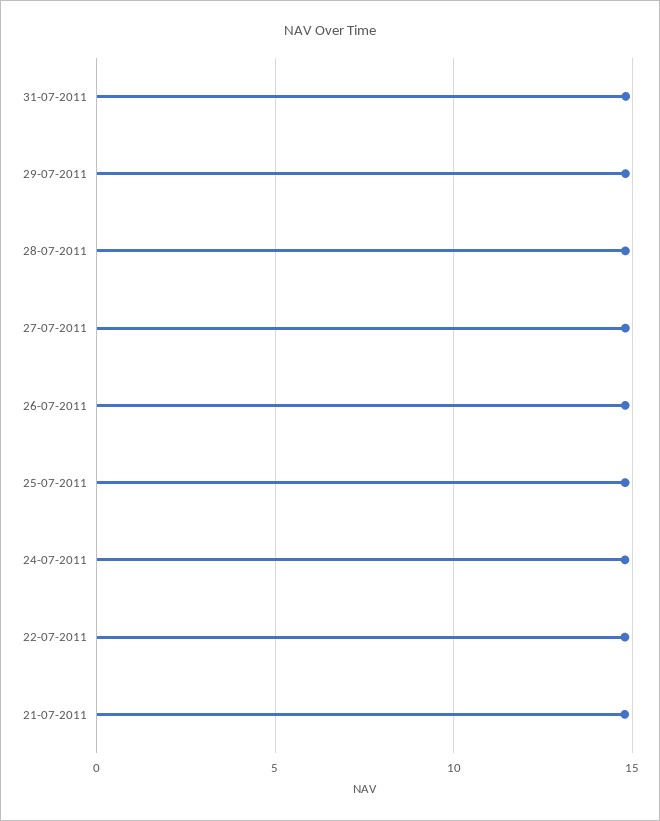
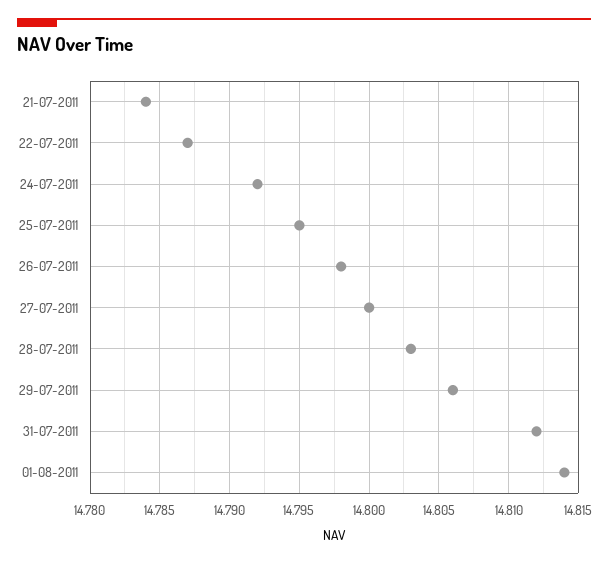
01-08-2011: none -> 14.814

